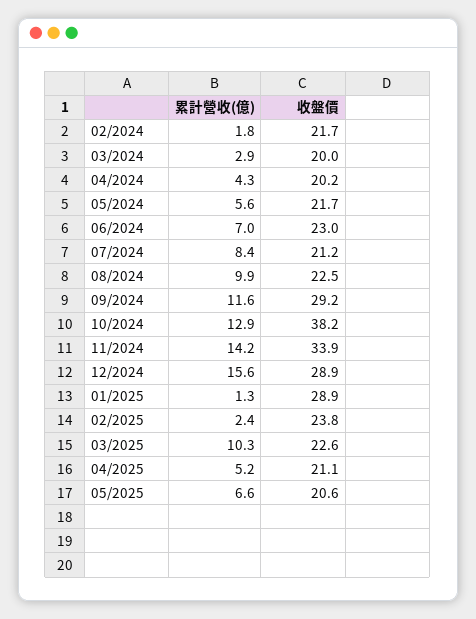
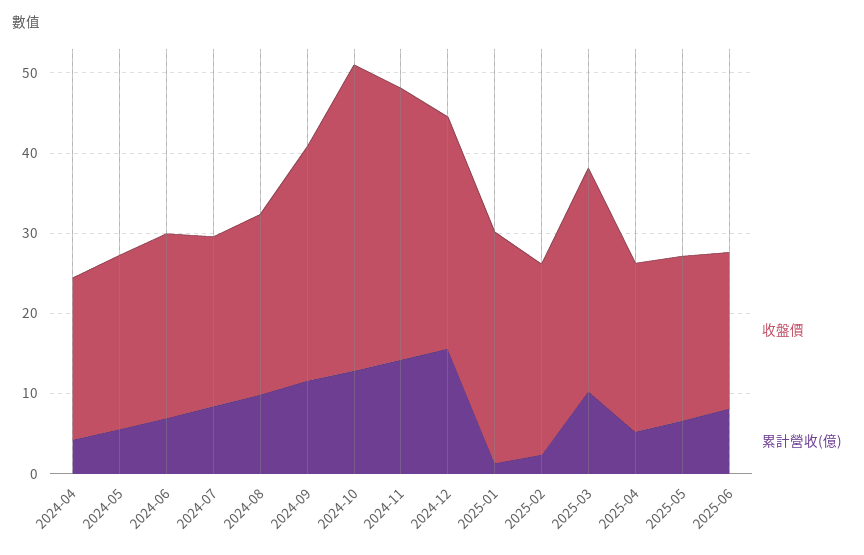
累計營收(億), 02/2024: 1.8 -> none
收盤價, 02/2024: 21.7 -> none
累計營收(億), 03/2024: 2.9 -> none
收盤價, 03/2024: 20 -> none
收盤價, 03/2025: 22.6 -> 28
收盤價, 2025-06: none -> 20
累計營收(億), 2025-06: none -> 8

